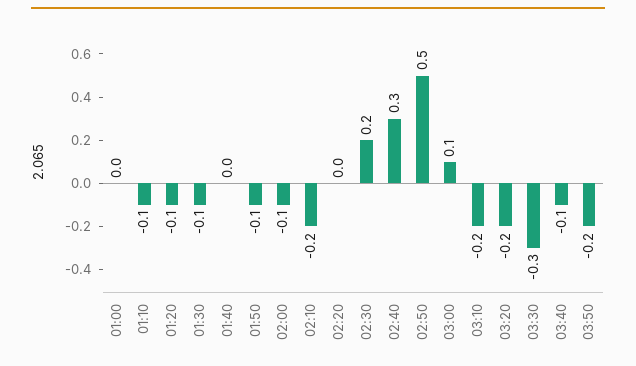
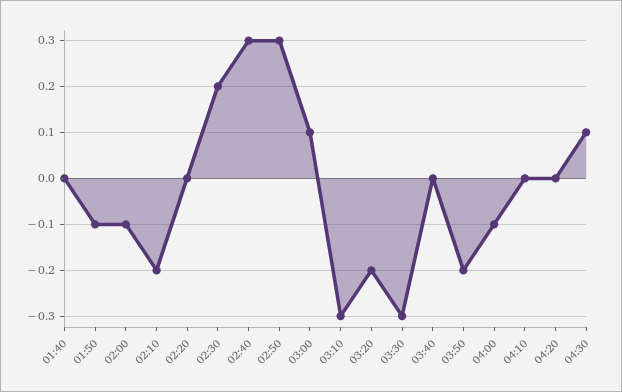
01:00: 0 -> none
01:10: -0.1 -> none
01:20: -0.1 -> none
01:30: -0.1 -> none
02:50: 0.5 -> 0.3
03:10: -0.2 -> -0.3
03:40: -0.1 -> 0
04:00: none -> -0.1
04:10: none -> 0
04:20: none -> 0
04:30: none -> 0.1

